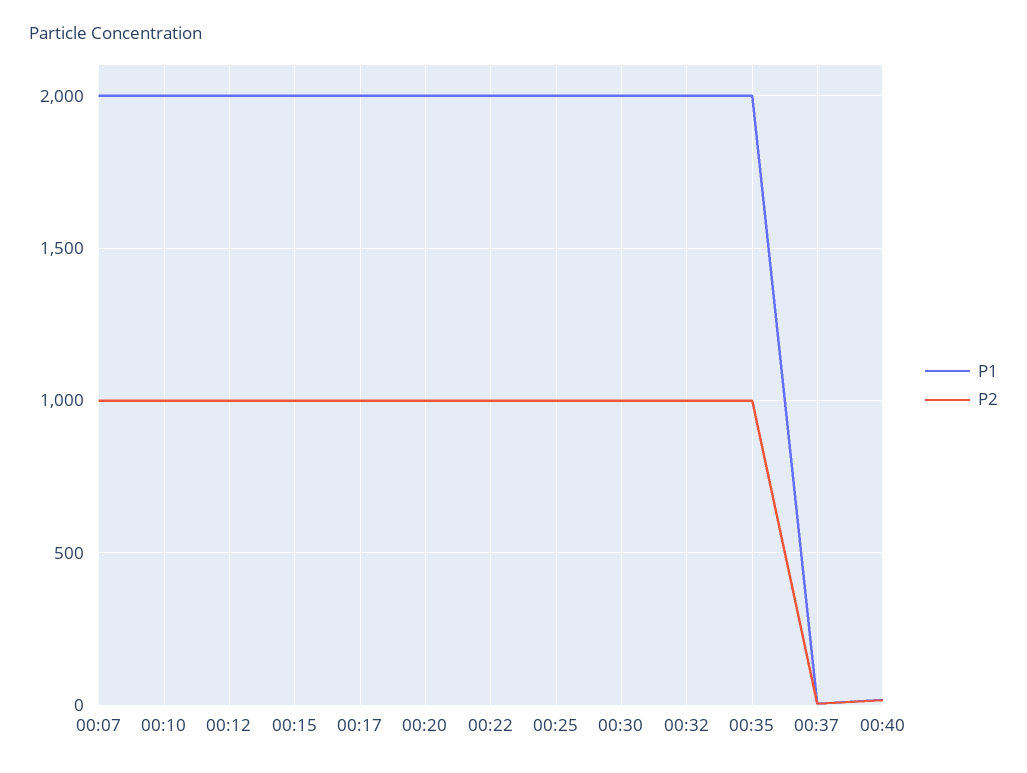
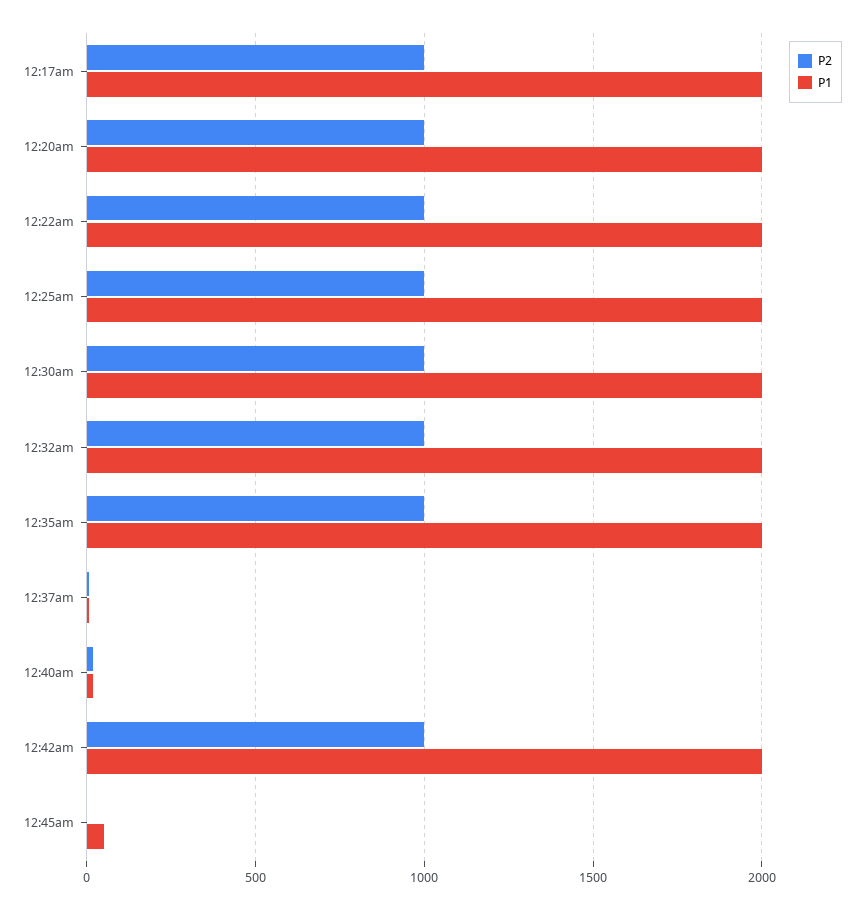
P1, 00:07: 2000 -> none
P2, 00:07: 1000 -> none
P1, 00:10: 2000 -> none
P2, 00:10: 1000 -> none
P1, 00:12: 2000 -> none
P2, 00:12: 1000 -> none
P1, 00:15: 2000 -> none
P2, 00:15: 1000 -> none
P2, 12:42am: none -> 1000
P1, 12:42am: none -> 2000
P2, 12:45am: none -> 0
P1, 12:45am: none -> 50

